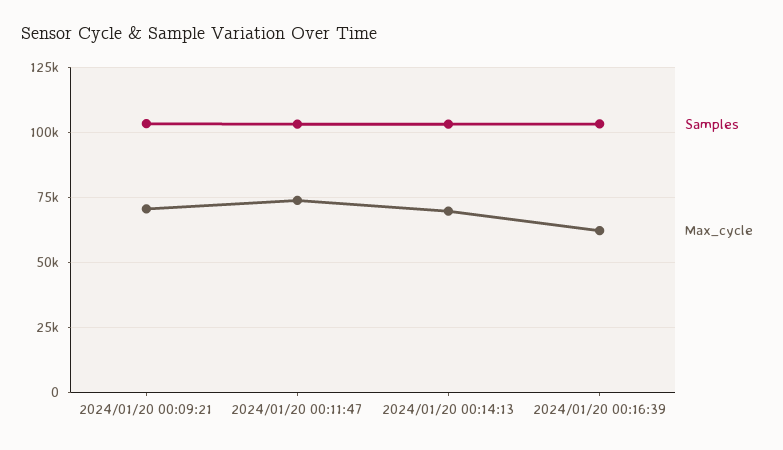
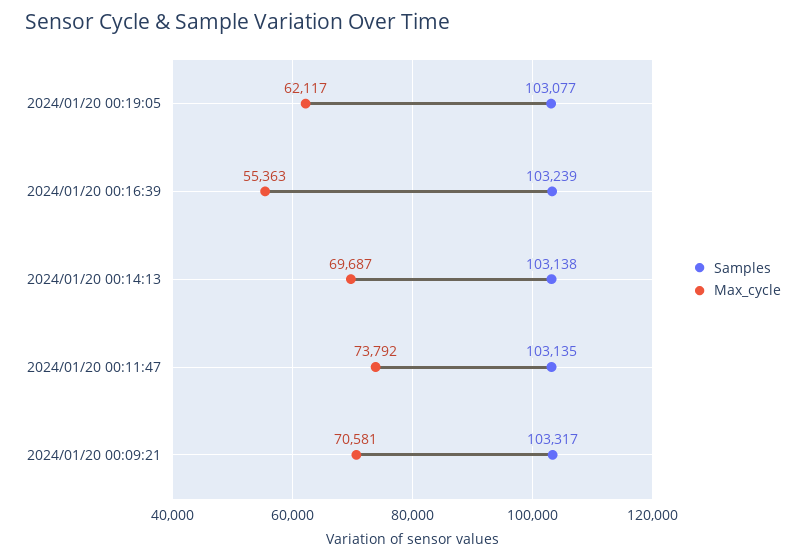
Max_cycle, 2024/01/20 00:16:39: 62500 -> 55363
Samples, 2024/01/20 00:19:05: none -> 103077
Max_cycle, 2024/01/20 00:19:05: none -> 62117

